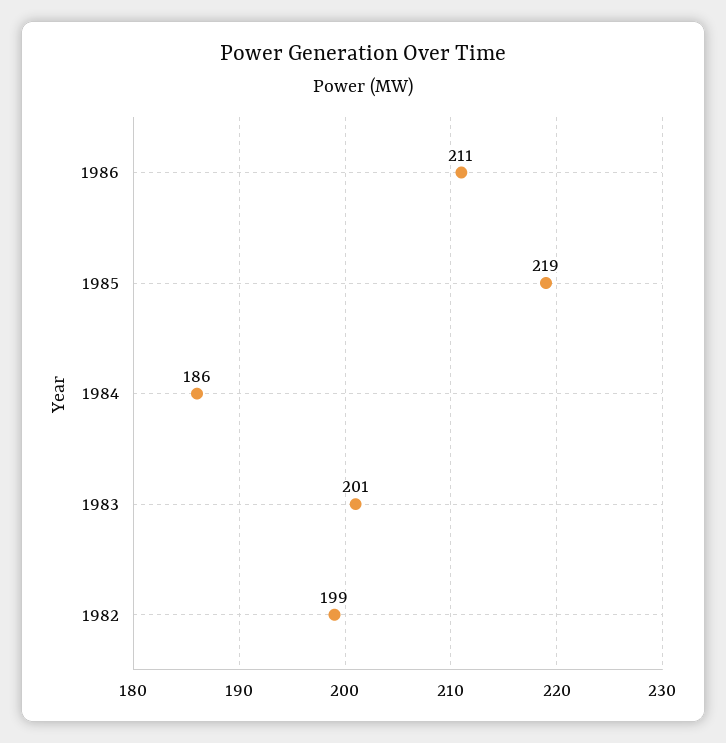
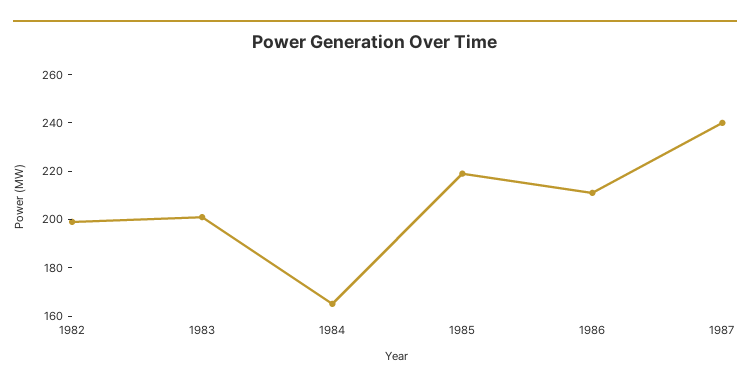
1984: 186 -> 165
1987: none -> 240

